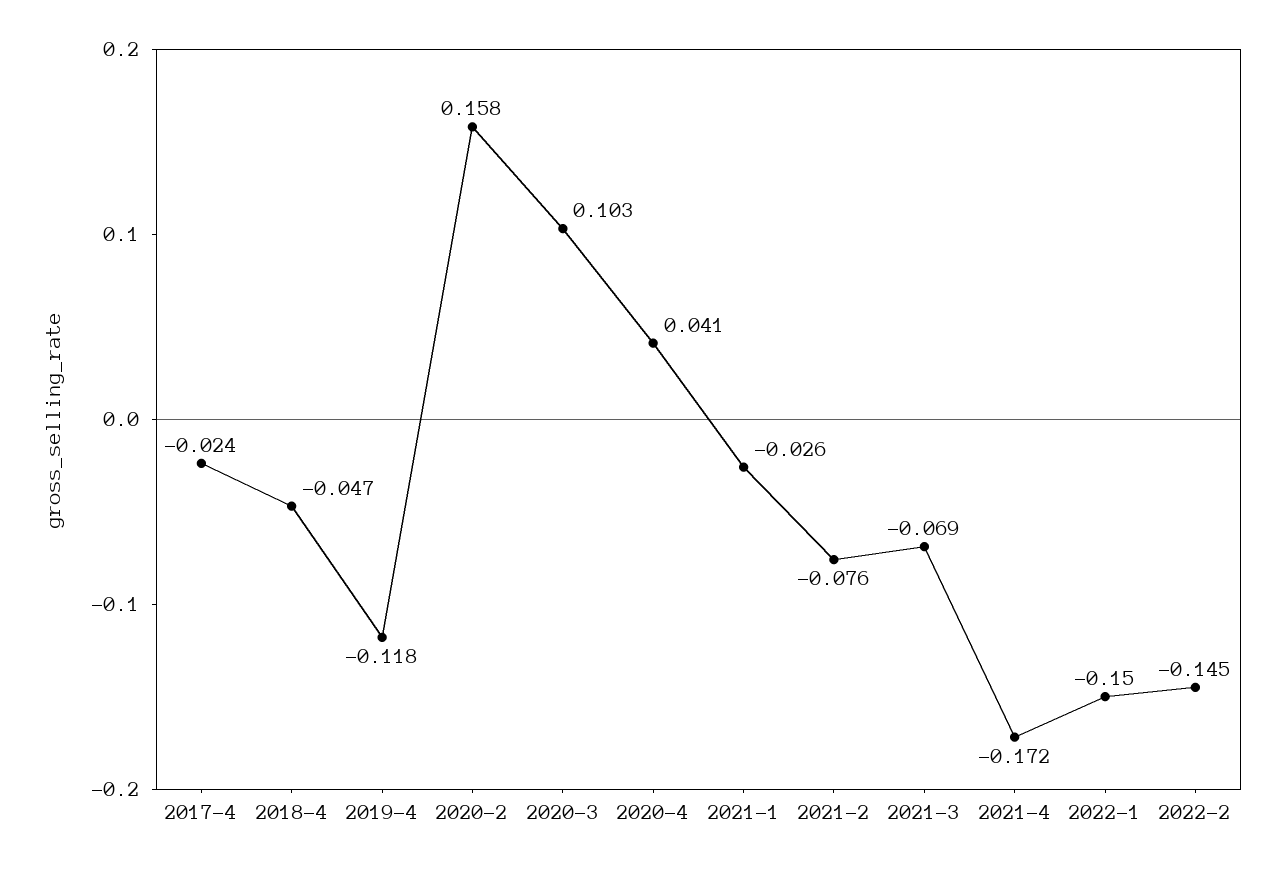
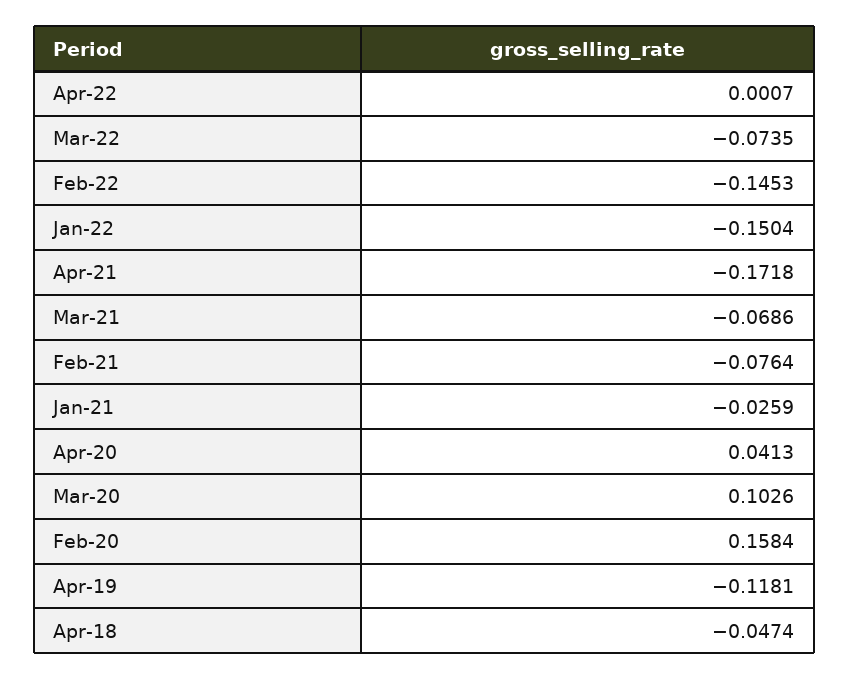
2017-4: -0.024 -> none
Apr-22: none -> 0.0007
Mar-22: none -> -0.0735

